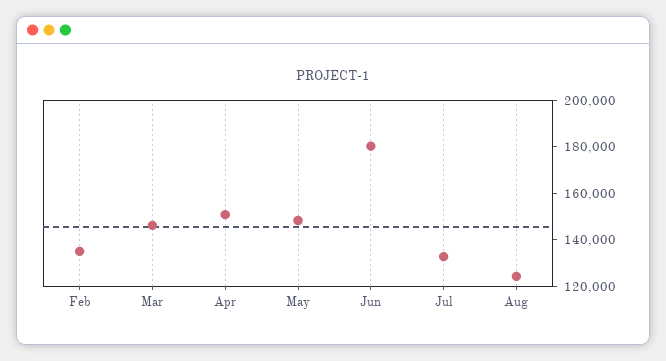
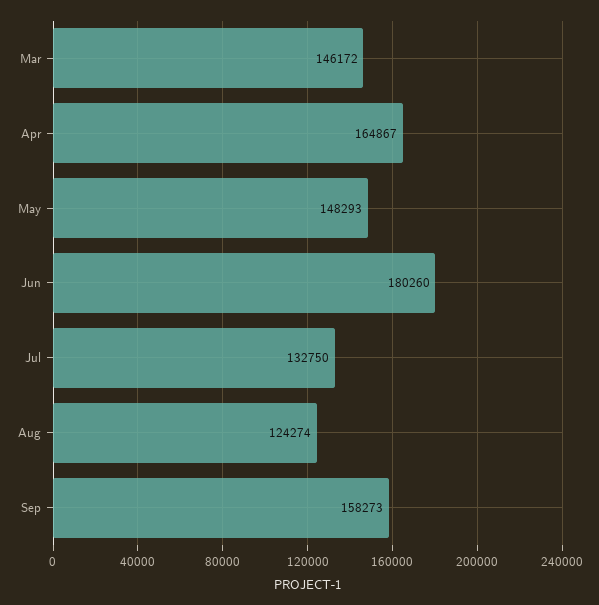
Feb: 135000 -> none
Apr: 150000 -> 164867
Sep: none -> 158273

